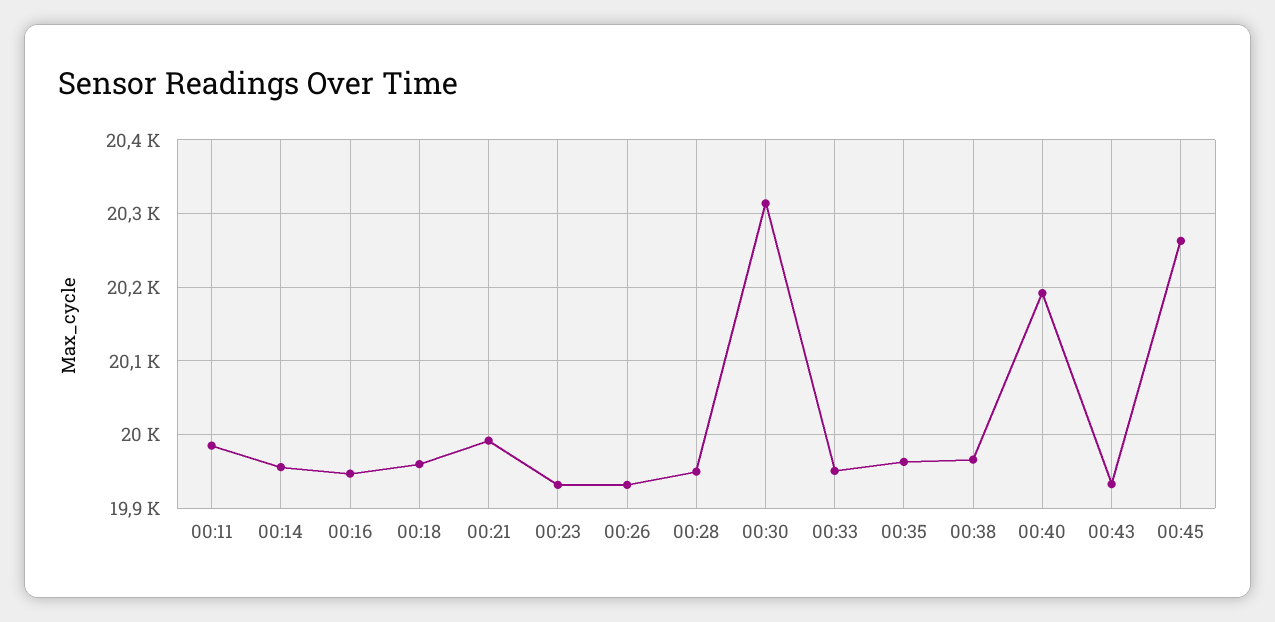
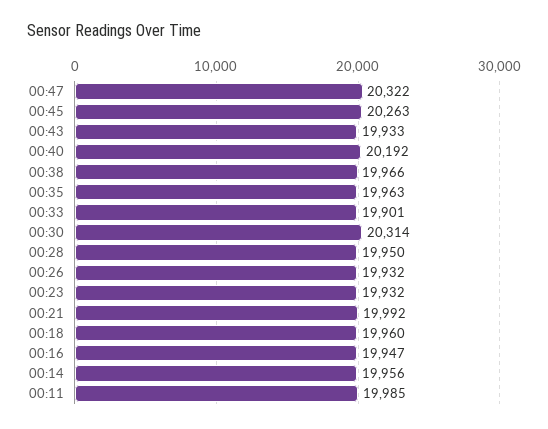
00:33: 19950 -> 19901
00:47: none -> 20322

